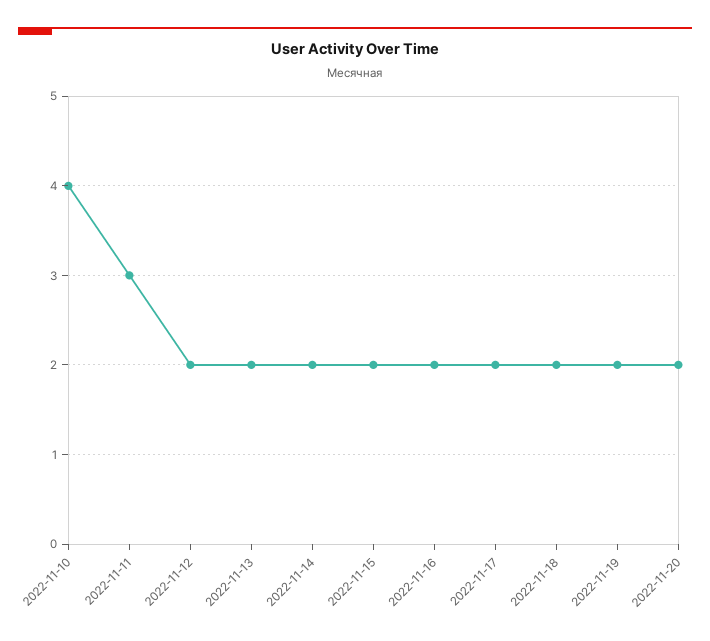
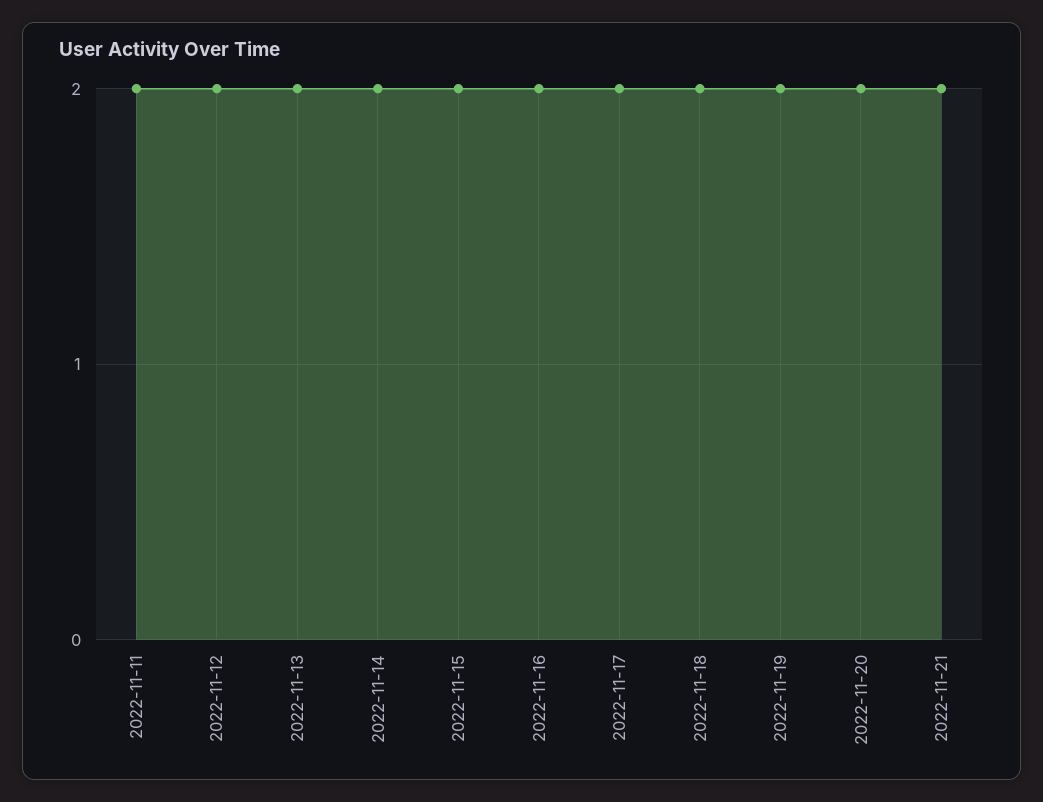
2022-11-10: 4 -> none
2022-11-11: 3 -> 2
2022-11-21: none -> 2

